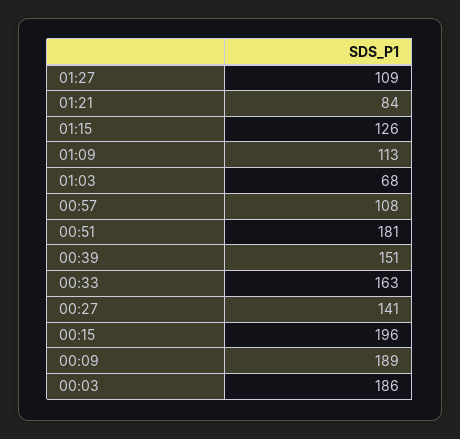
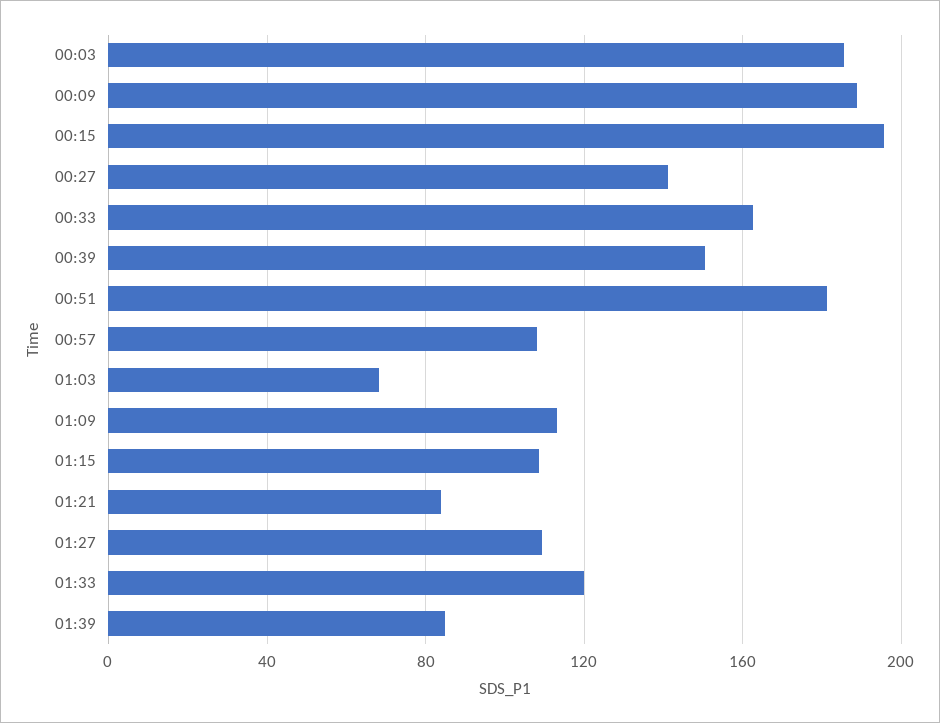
01:15: 126 -> 110
01:33: none -> 120
01:39: none -> 85

